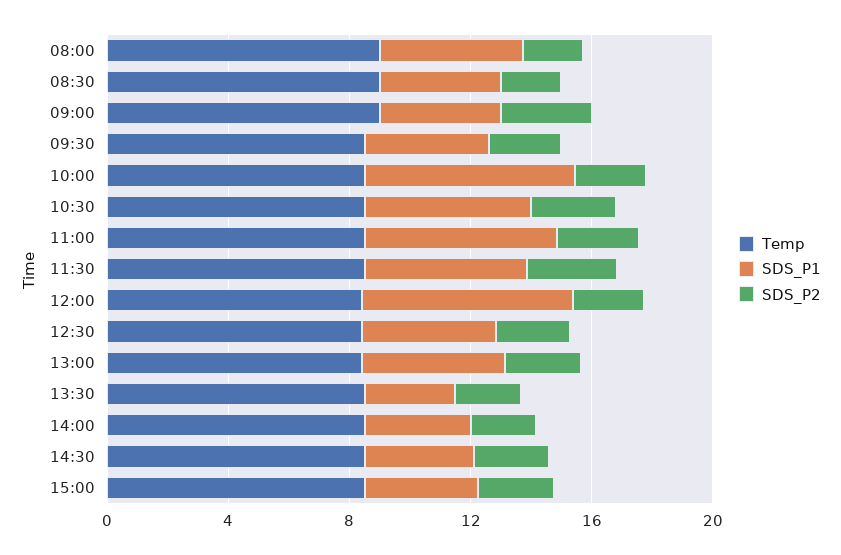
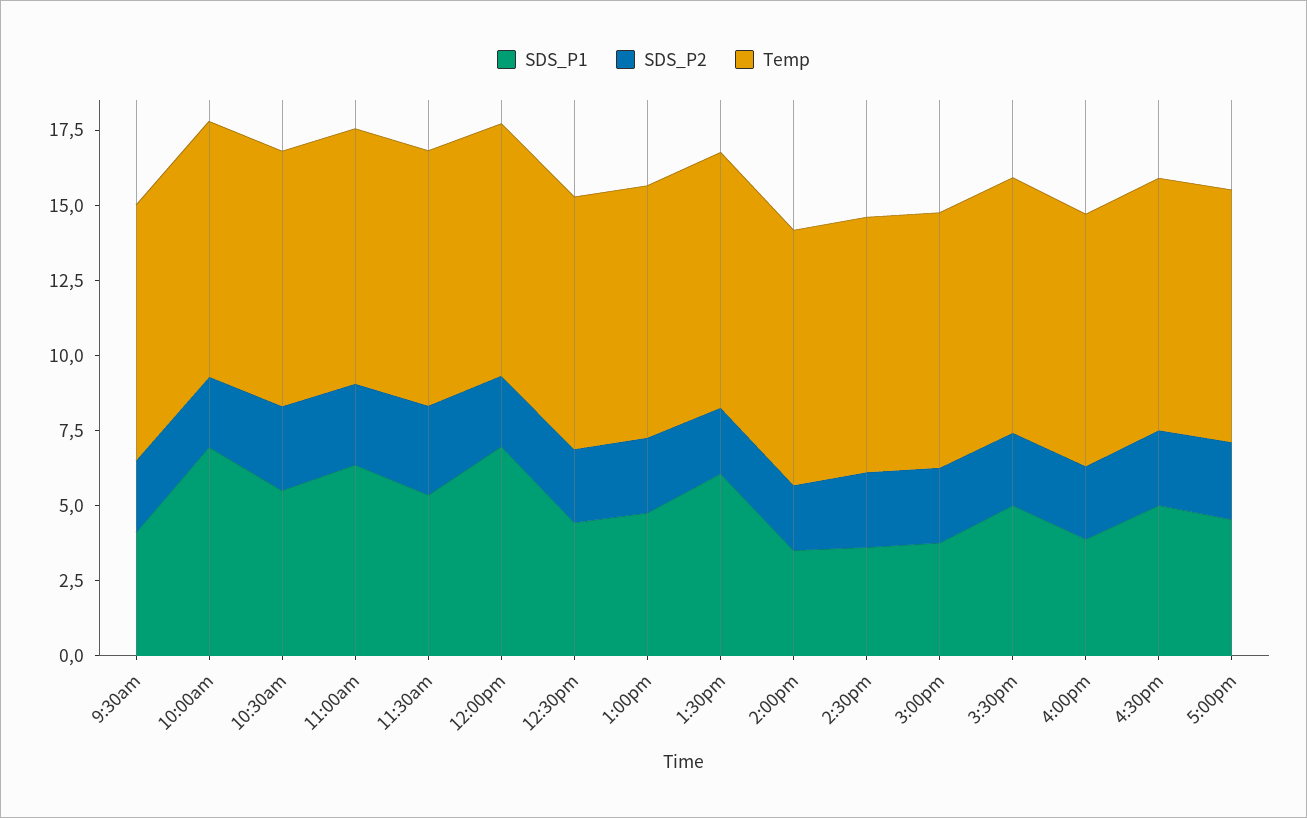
Temp, 08:00: 9 -> none
SDS_P1, 08:00: 5 -> none
SDS_P2, 08:00: 2 -> none
Temp, 08:30: 9 -> none
SDS_P1, 08:30: 4 -> none
SDS_P2, 08:30: 2 -> none
Temp, 09:00: 9 -> none
SDS_P1, 09:00: 4 -> none
SDS_P2, 09:00: 3 -> none
SDS_P1, 13:30: 3 -> 6
SDS_P1, 3:30pm: none -> 5
SDS_P2, 3:30pm: none -> 2.5
Temp, 3:30pm: none -> 8.5
SDS_P1, 4:00pm: none -> 4
SDS_P2, 4:00pm: none -> 2.5
Temp, 4:00pm: none -> 8.5
SDS_P1, 4:30pm: none -> 5
SDS_P2, 4:30pm: none -> 2.5
Temp, 4:30pm: none -> 8.5
SDS_P1, 5:00pm: none -> 4.5
SDS_P2, 5:00pm: none -> 2.5
Temp, 5:00pm: none -> 8.5

